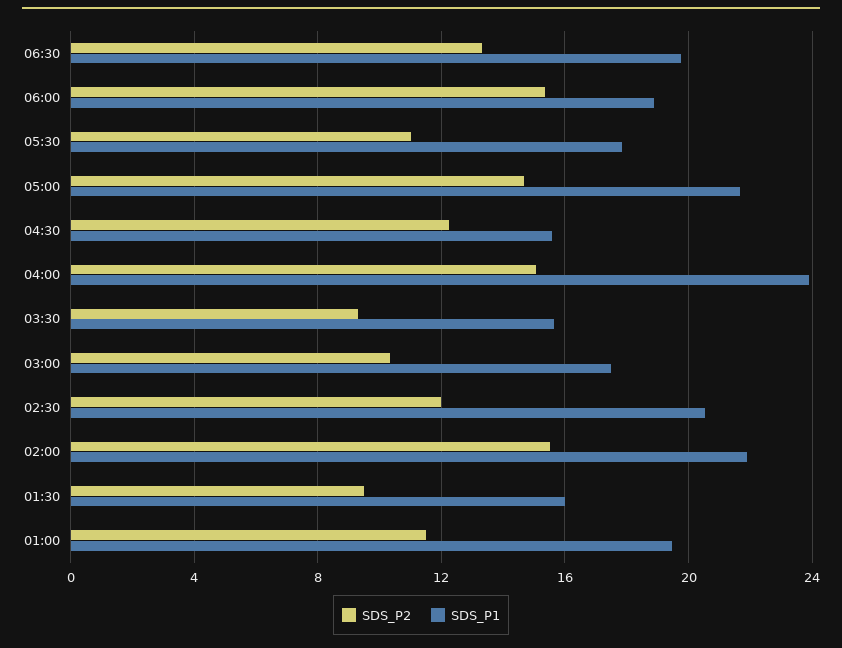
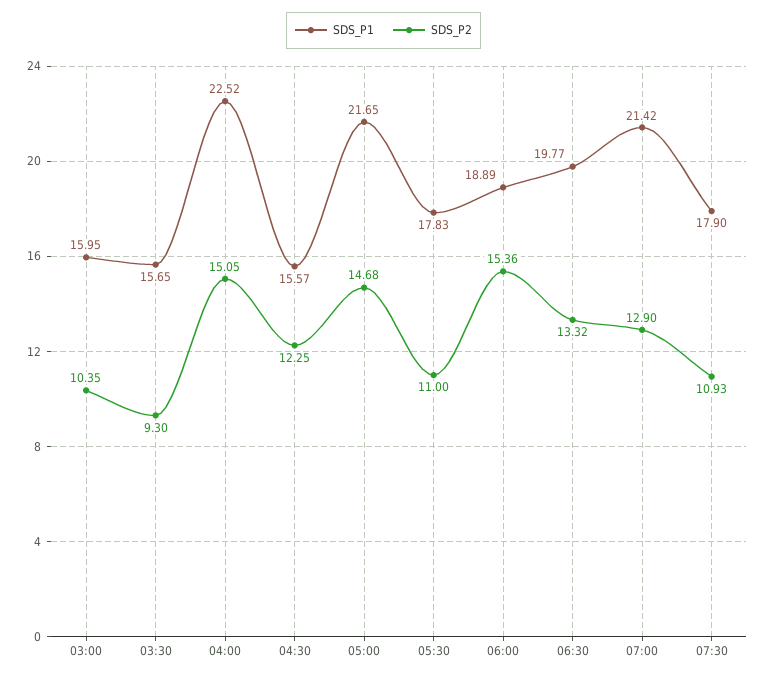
SDS_P1, 04:00: 24 -> 22.52
SDS_P1, 03:00: 17.5 -> 15.95
SDS_P2, 02:30: 12 -> none
SDS_P1, 02:30: 20.5 -> none
SDS_P2, 02:00: 15.5 -> none
SDS_P1, 02:00: 22 -> none
SDS_P2, 01:30: 9.5 -> none
SDS_P1, 01:30: 16 -> none
SDS_P2, 01:00: 11.5 -> none
SDS_P1, 01:00: 19.5 -> none
SDS_P1, 07:00: none -> 21.42
SDS_P2, 07:00: none -> 12.9
SDS_P1, 07:30: none -> 17.9
SDS_P2, 07:30: none -> 10.93

